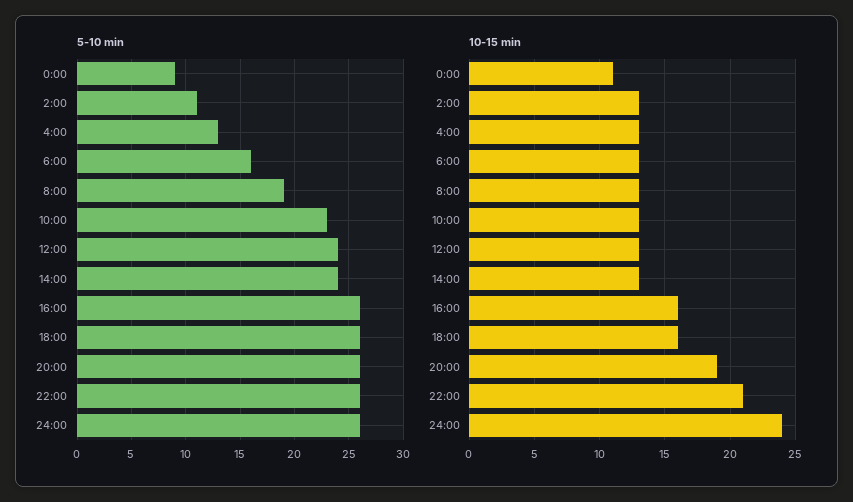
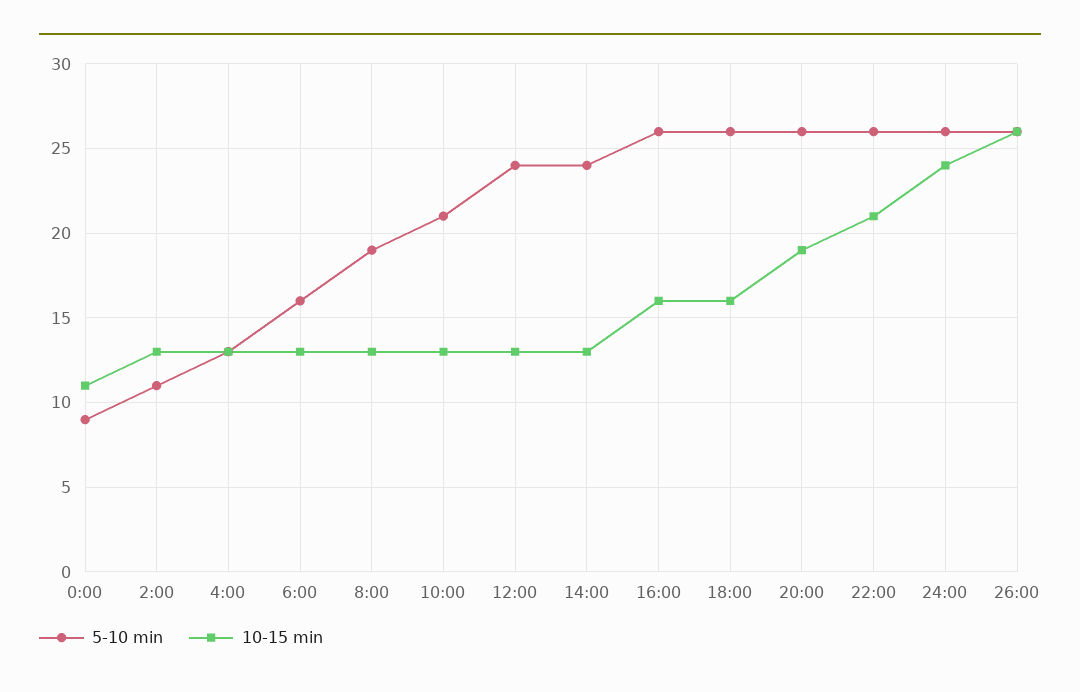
5-10 min, 10:00: 23 -> 21
5-10 min, 26:00: none -> 26
10-15 min, 26:00: none -> 26

